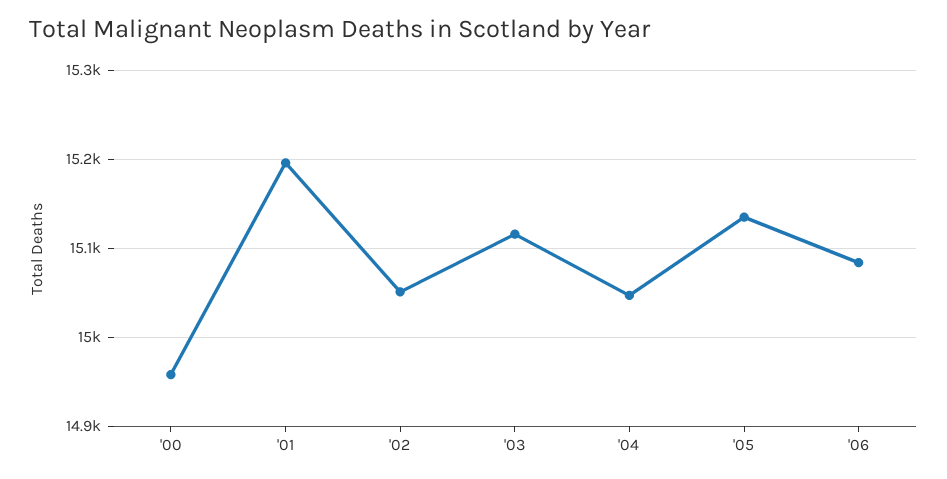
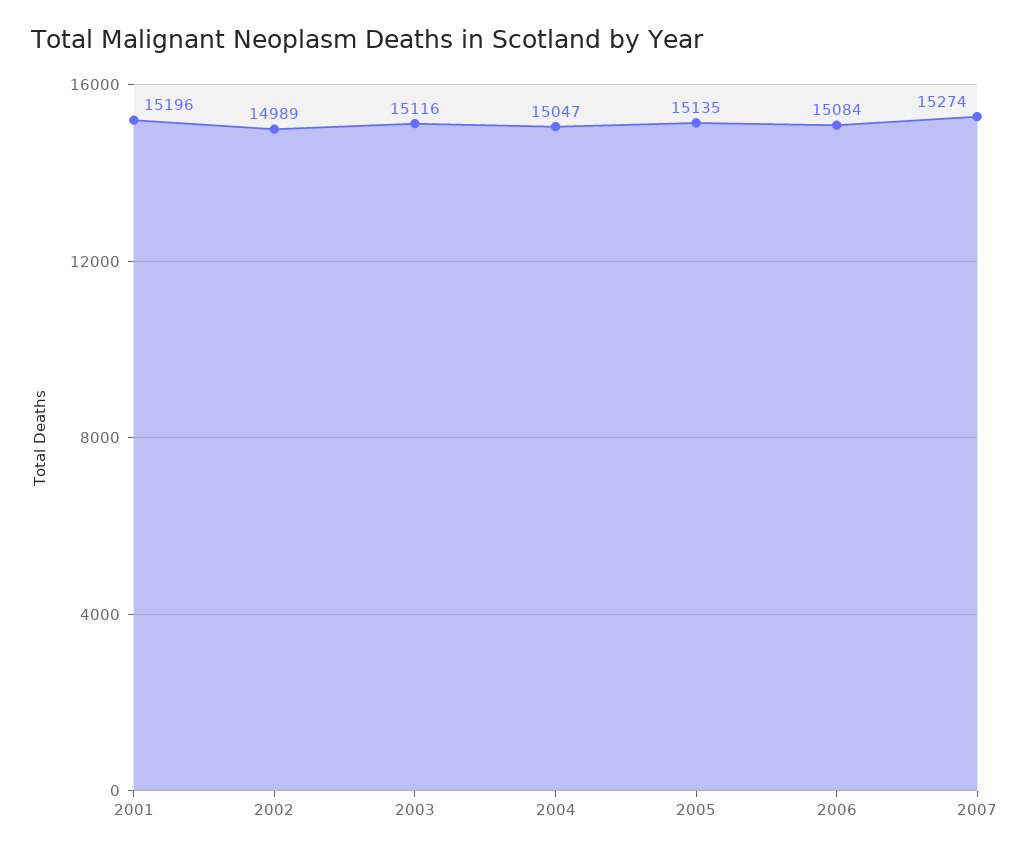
'00: 14960 -> none
'02: 15050 -> 14989
2007: none -> 15274

